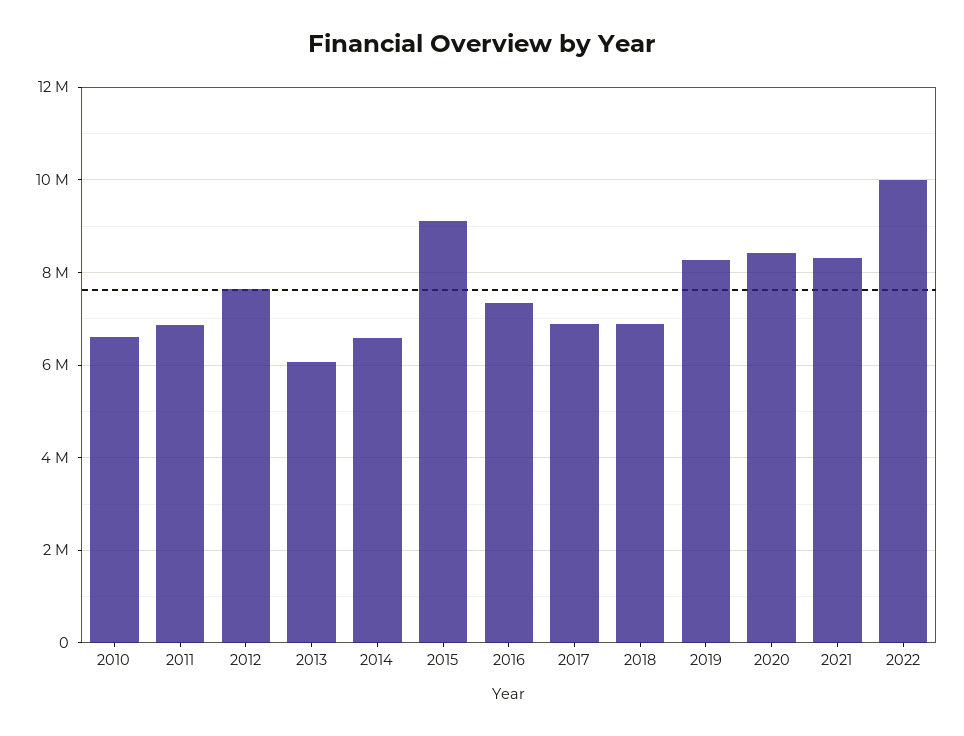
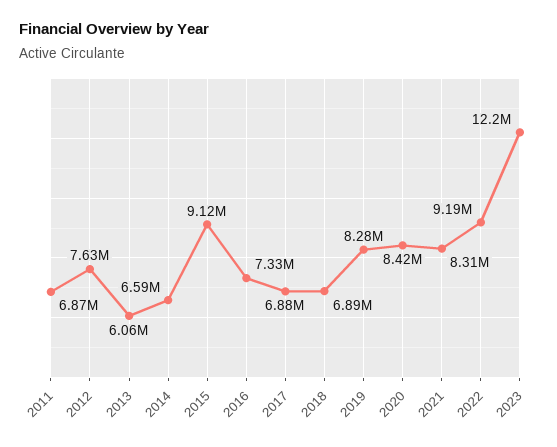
2010: 6600000 -> none
2022: 10000000 -> 9190000
2023: none -> 12200000

